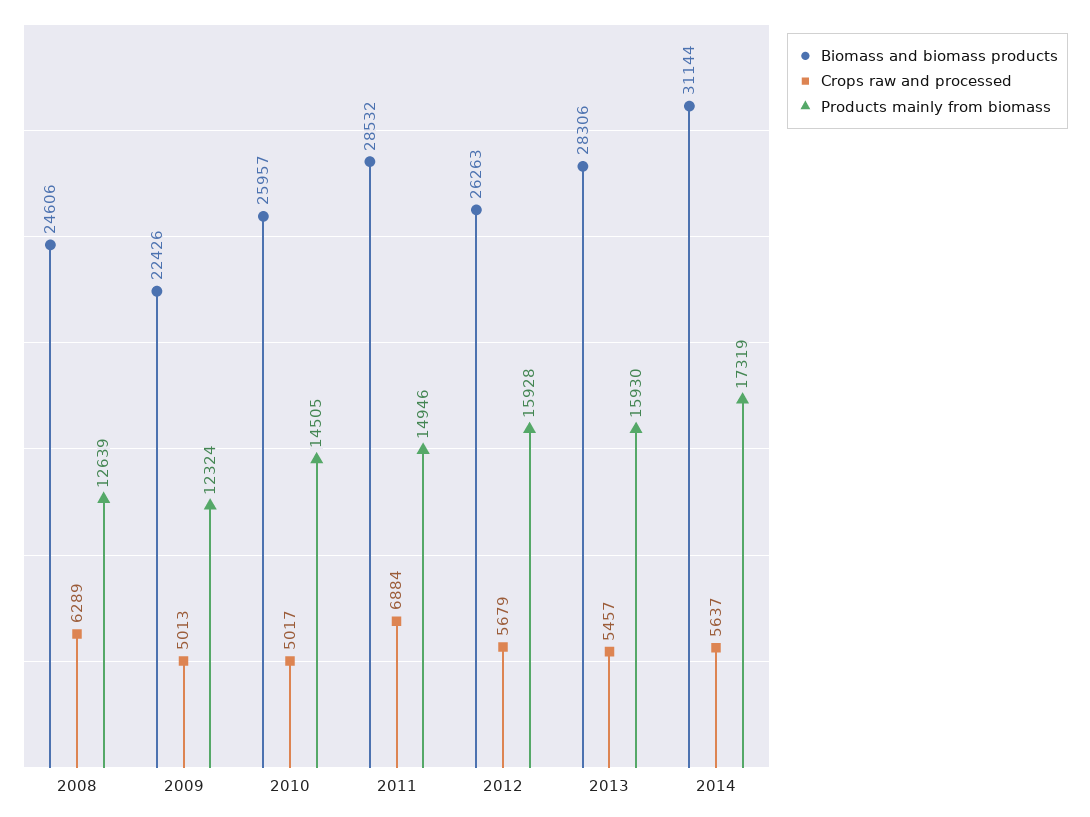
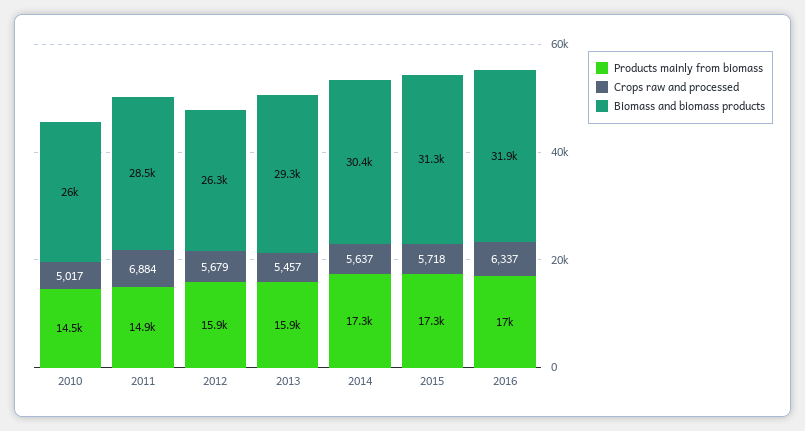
Biomass and biomass products, 2008: 24606 -> none
Crops raw and processed, 2008: 6289 -> none
Products mainly from biomass, 2008: 12639 -> none
Biomass and biomass products, 2009: 22426 -> none
Crops raw and processed, 2009: 5013 -> none
Products mainly from biomass, 2009: 12324 -> none
Biomass and biomass products, 2013: 28306 -> 29300
Biomass and biomass products, 2014: 31144 -> 30400
Products mainly from biomass, 2015: none -> 17300
Crops raw and processed, 2015: none -> 5718
Biomass and biomass products, 2015: none -> 31300
Products mainly from biomass, 2016: none -> 17000
Crops raw and processed, 2016: none -> 6337
Biomass and biomass products, 2016: none -> 31900

